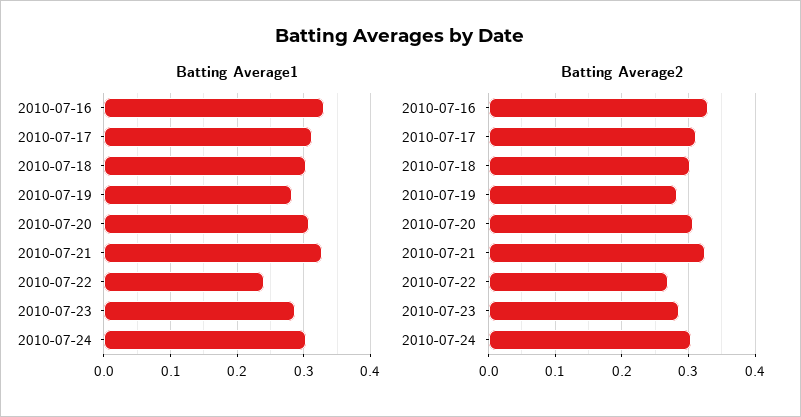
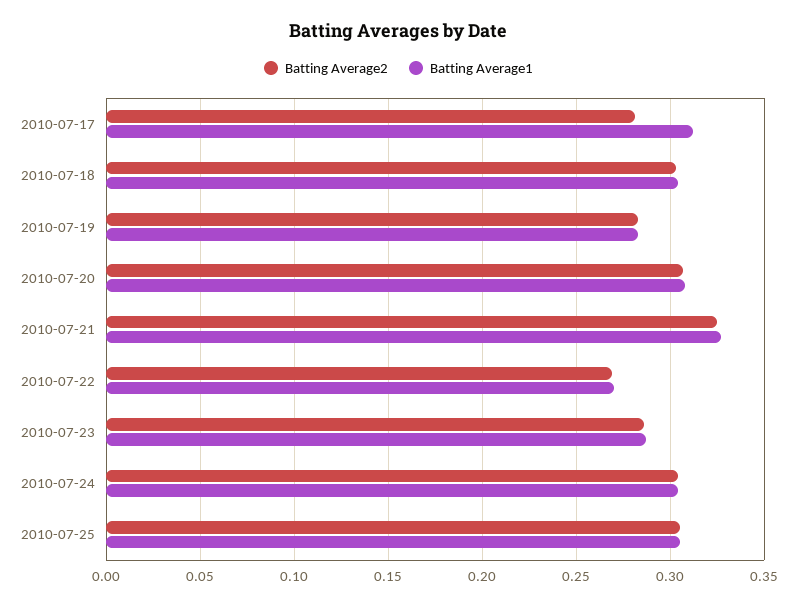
Batting Average1, 2010-07-16: 0.33 -> none
Batting Average1, 2010-07-22: 0.24 -> 0.27
Batting Average2, 2010-07-16: 0.33 -> none
Batting Average2, 2010-07-17: 0.31 -> 0.28
Batting Average2, 2010-07-25: none -> 0.305
Batting Average1, 2010-07-25: none -> 0.305

